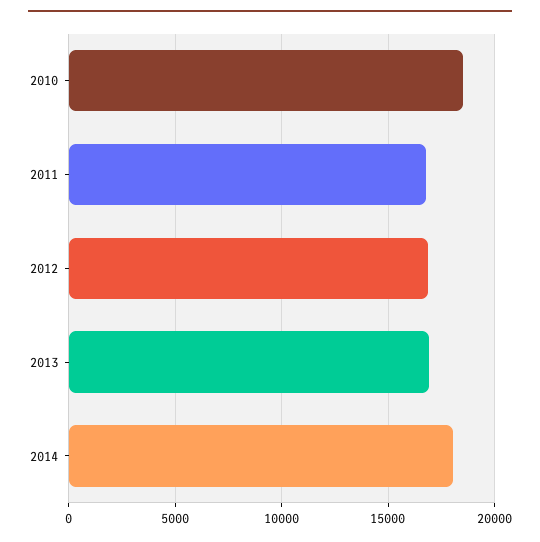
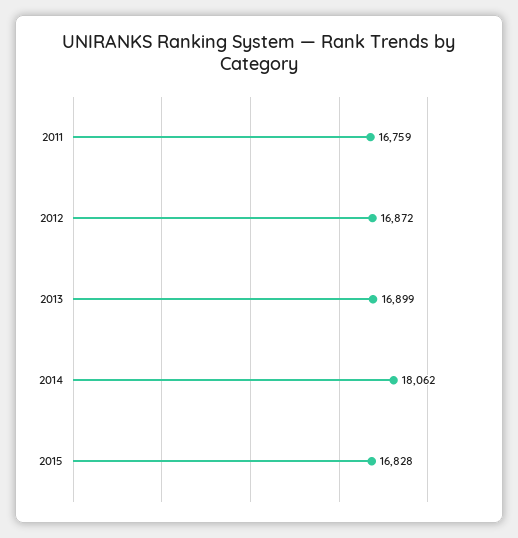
2010: 18500 -> none
2015: none -> 16828

